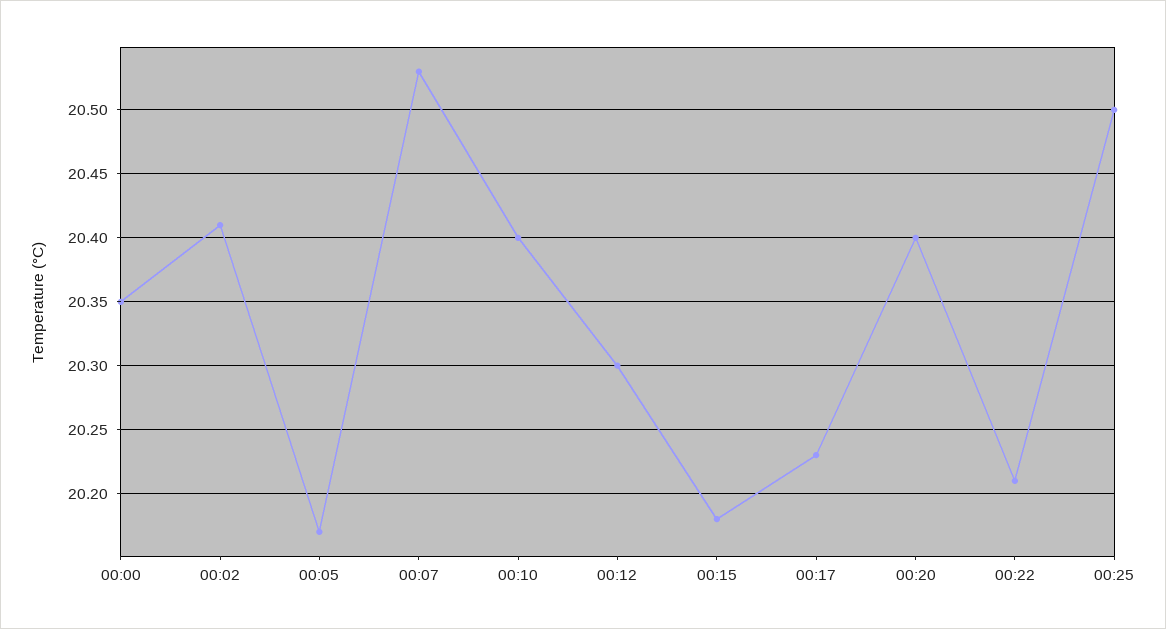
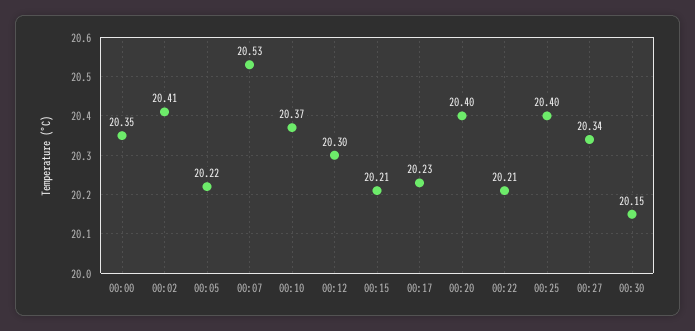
00:05: 20.17 -> 20.22
00:10: 20.4 -> 20.37
00:15: 20.18 -> 20.21
00:25: 20.5 -> 20.4
00:27: none -> 20.34
00:30: none -> 20.15

